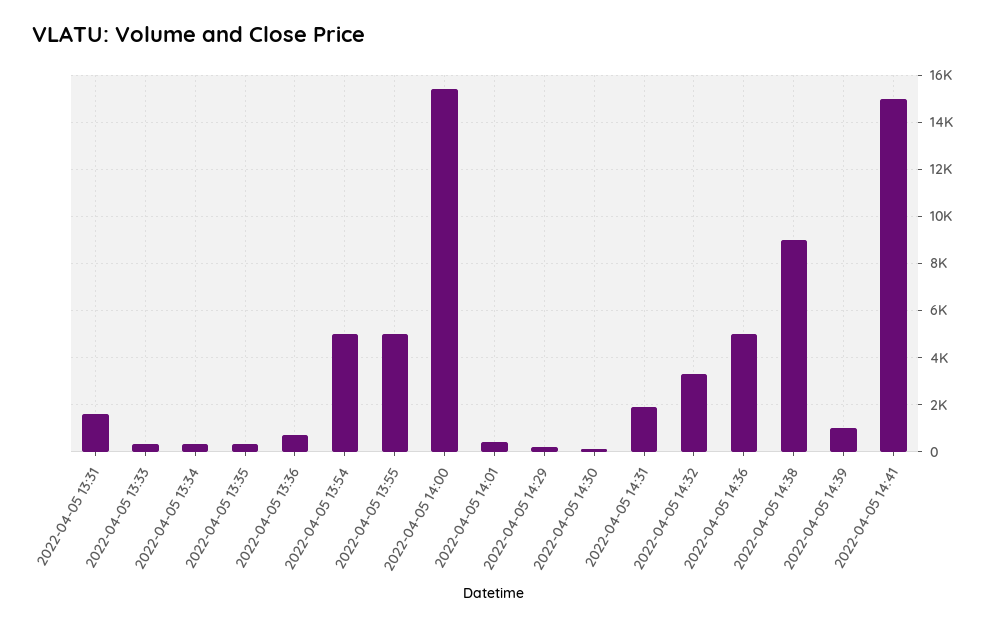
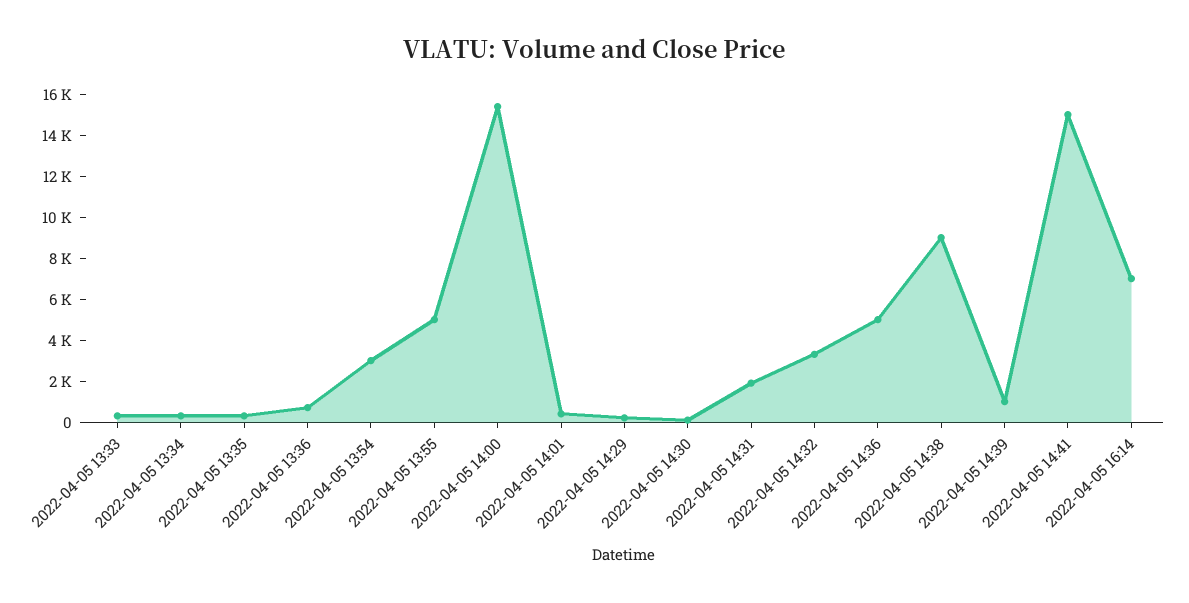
2022-04-05 13:31: 1500 -> none
2022-04-05 13:54: 5000 -> 3000
2022-04-05 16:14: none -> 7000

